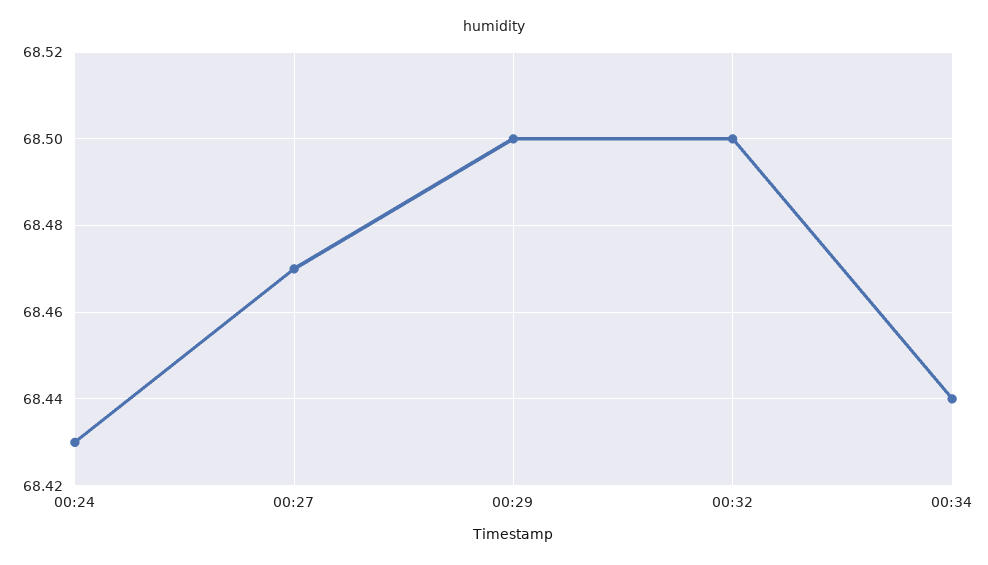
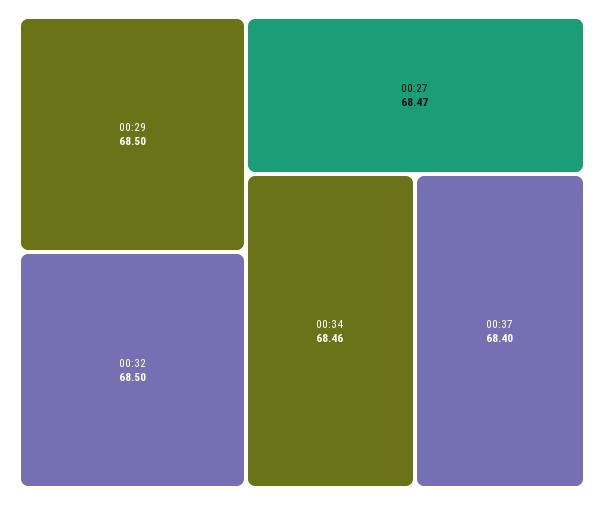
00:24: 68.43 -> none
00:34: 68.44 -> 68.46
00:37: none -> 68.4

